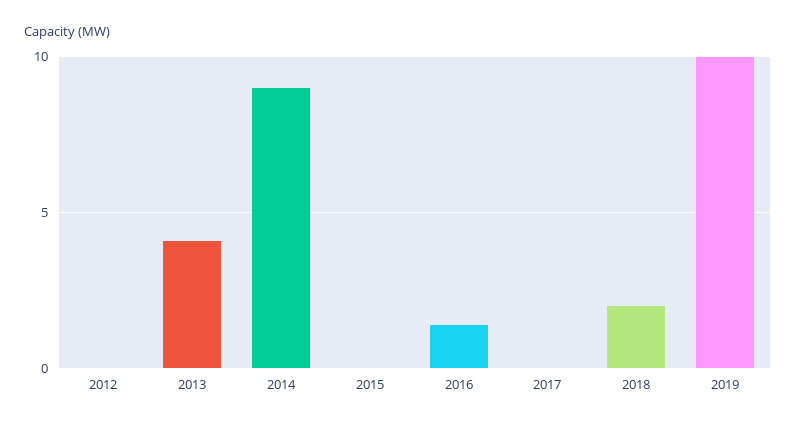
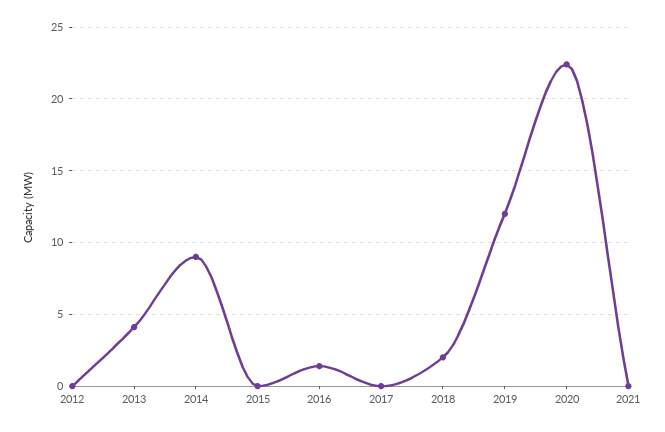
2019: 10 -> 12
2020: none -> 22.5
2021: none -> 0

